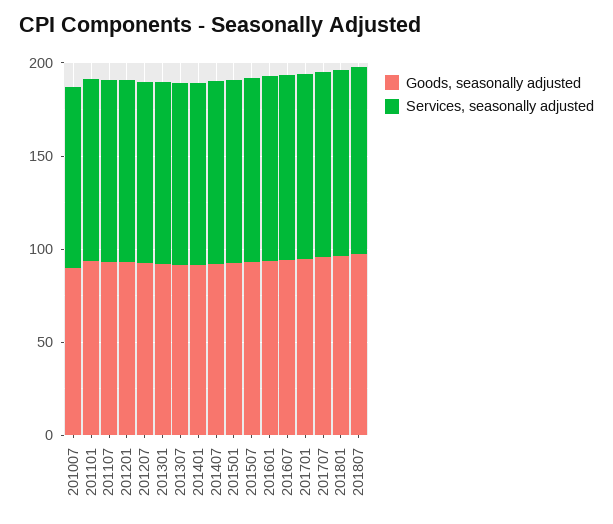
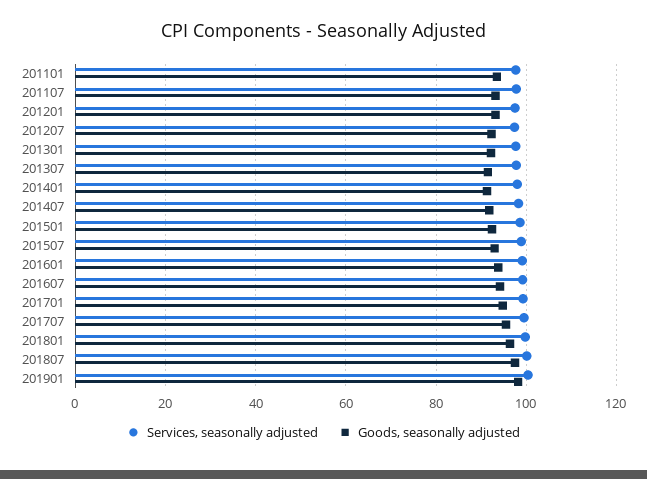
Goods, seasonally adjusted, 201007: 90 -> none
Services, seasonally adjusted, 201007: 100 -> none
Services, seasonally adjusted, 201901: none -> 100
Goods, seasonally adjusted, 201901: none -> 98

